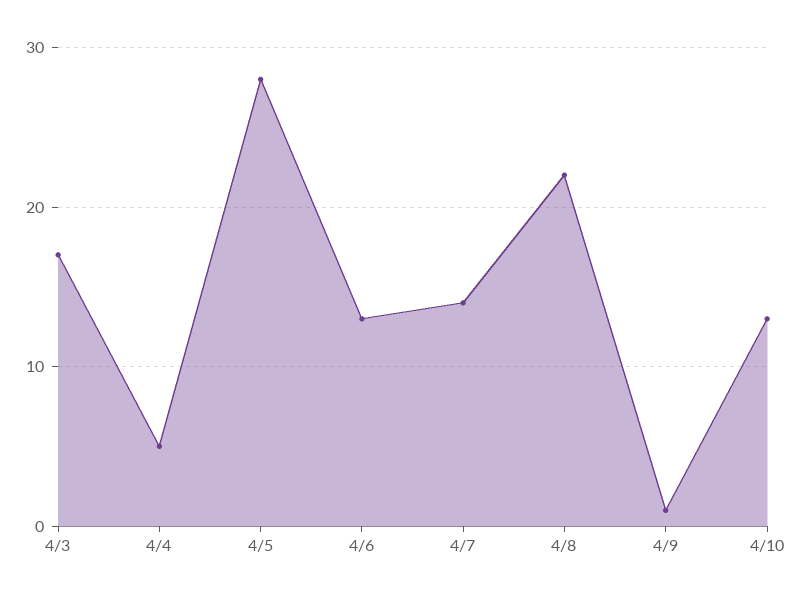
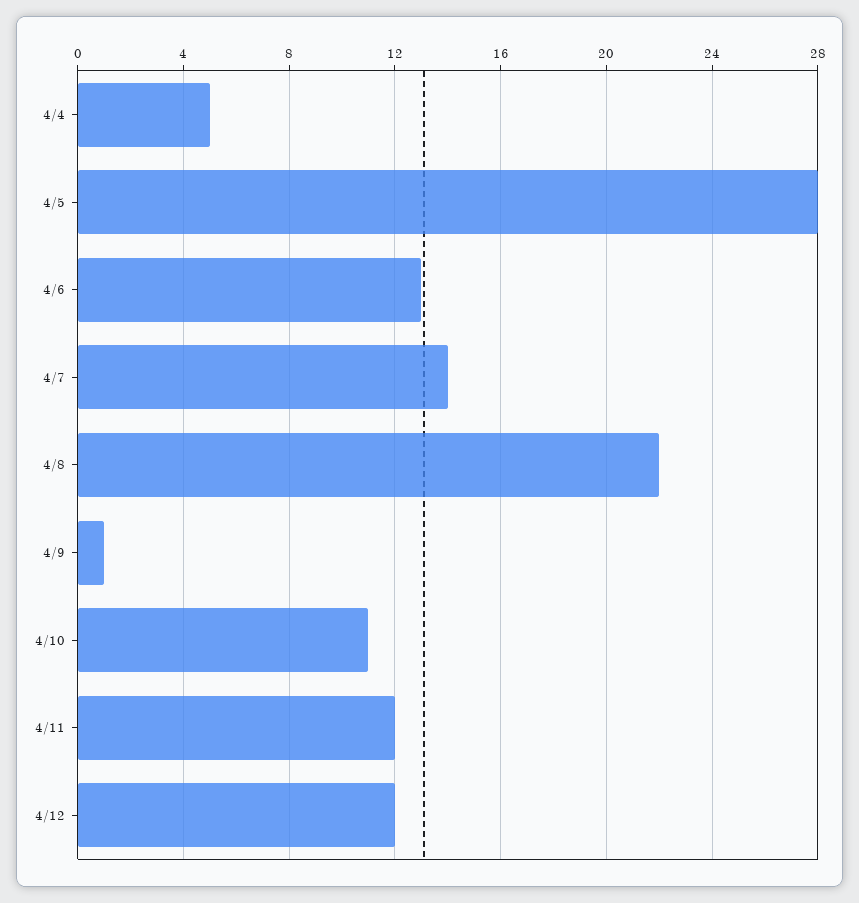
4/3: 17 -> none
4/10: 13 -> 11
4/11: none -> 12
4/12: none -> 12

